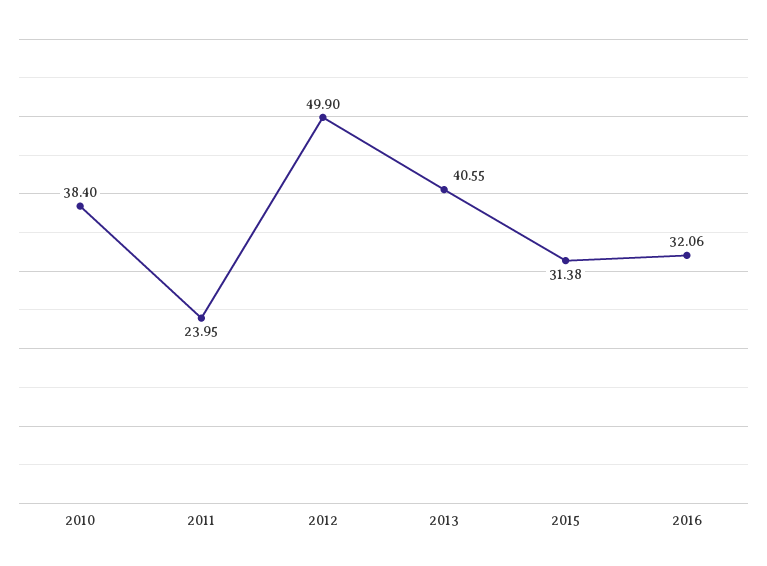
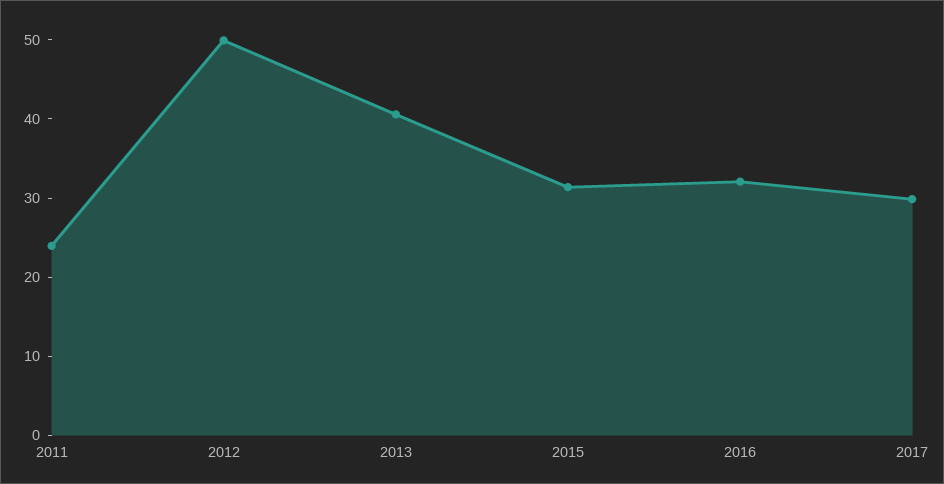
2010: 38.4 -> none
2017: none -> 30

